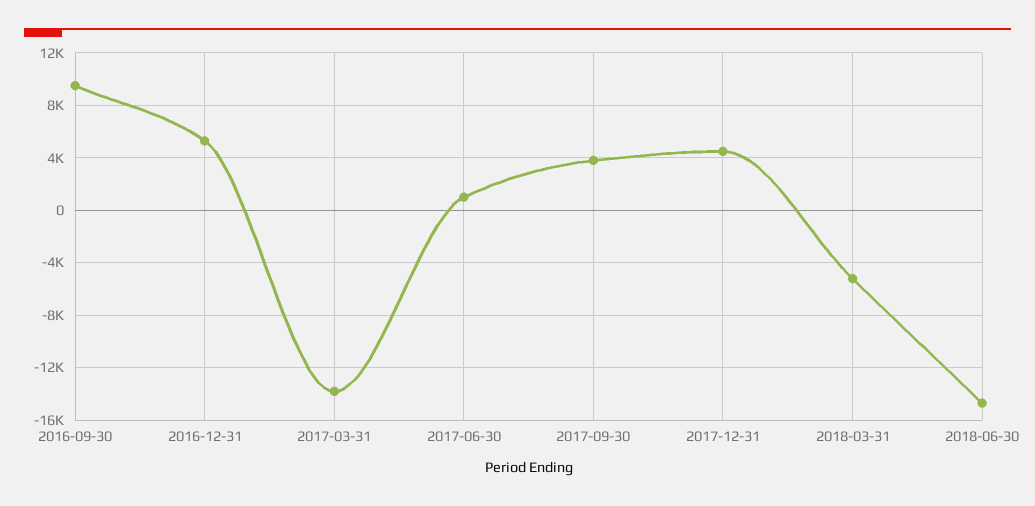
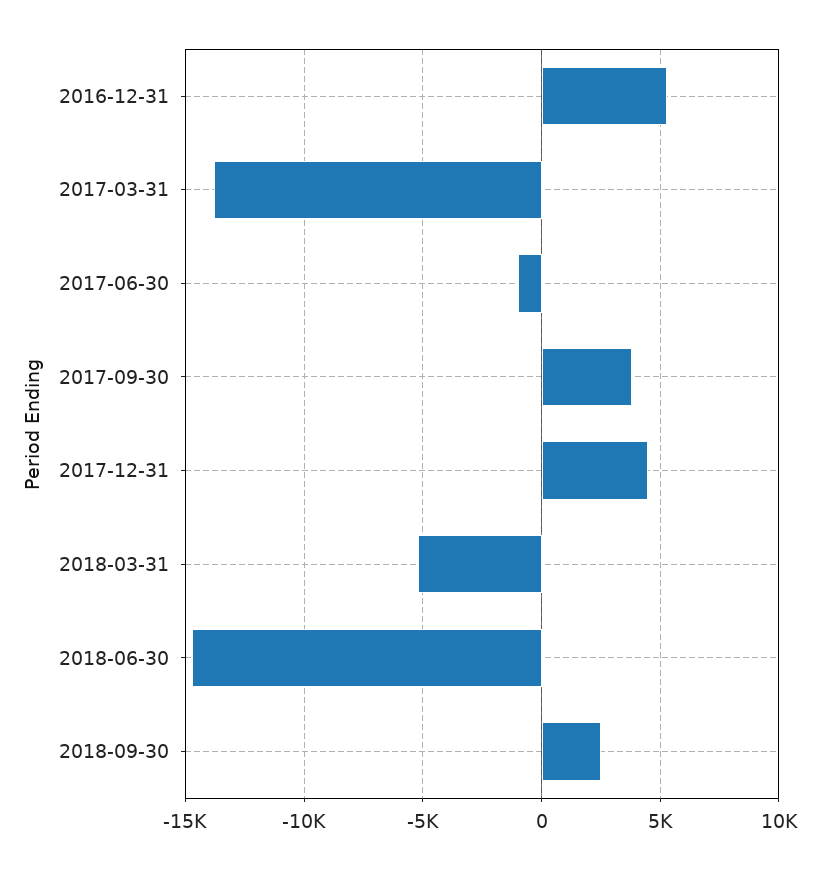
2016-09-30: 9500 -> none
2017-06-30: 1000 -> -1000
2018-09-30: none -> 2500

